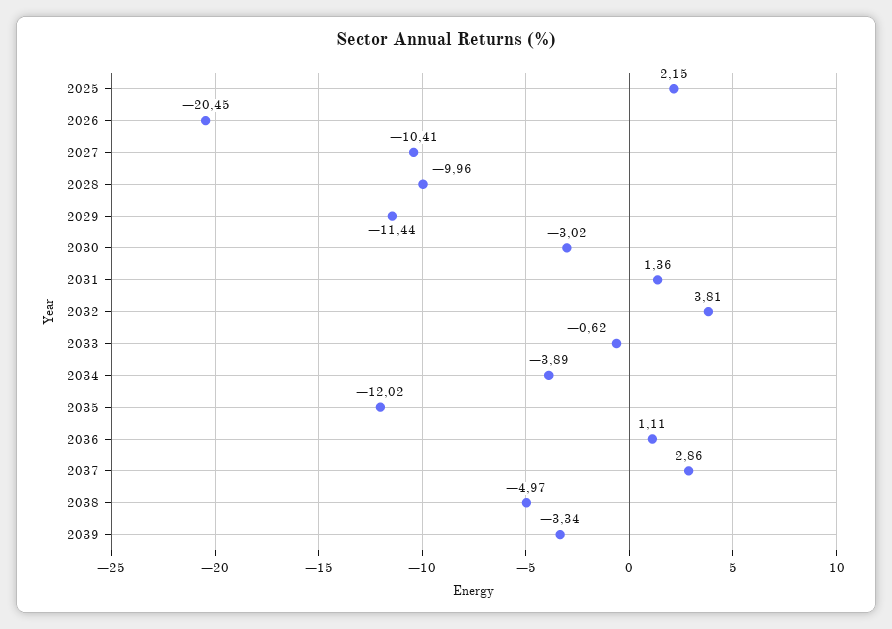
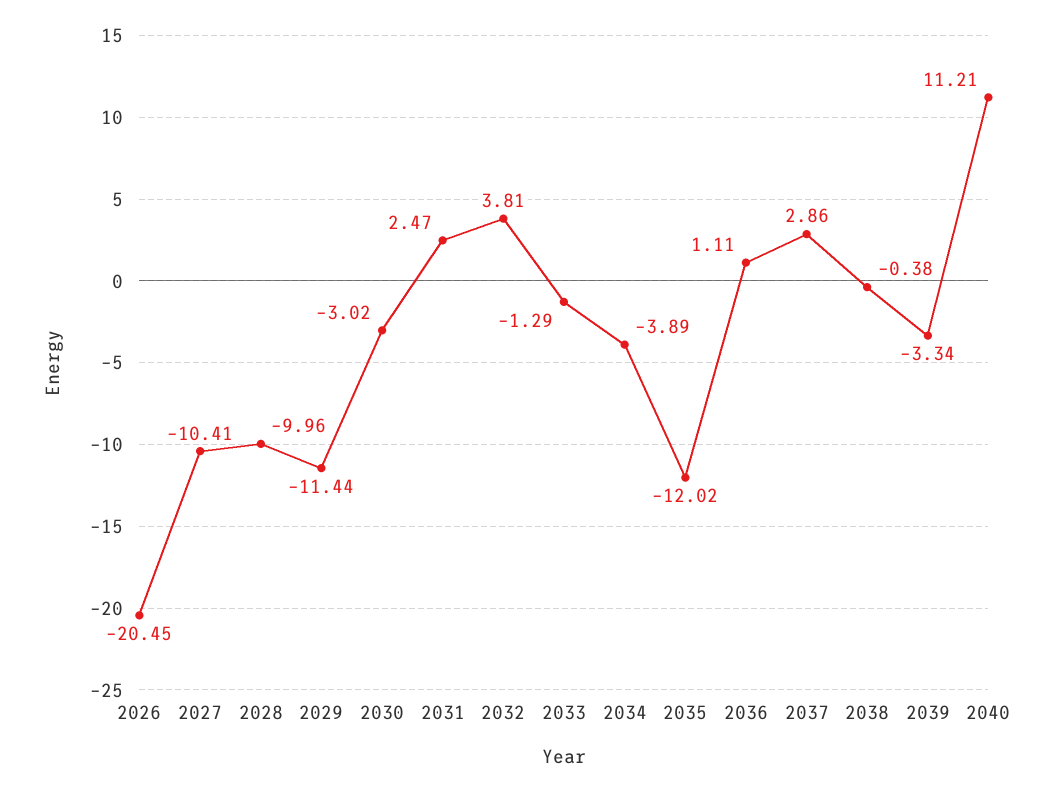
2025: 2.15 -> none
2031: 1.36 -> 2.47
2033: -0.62 -> -1.29
2038: -4.97 -> -0.38
2040: none -> 11.21

